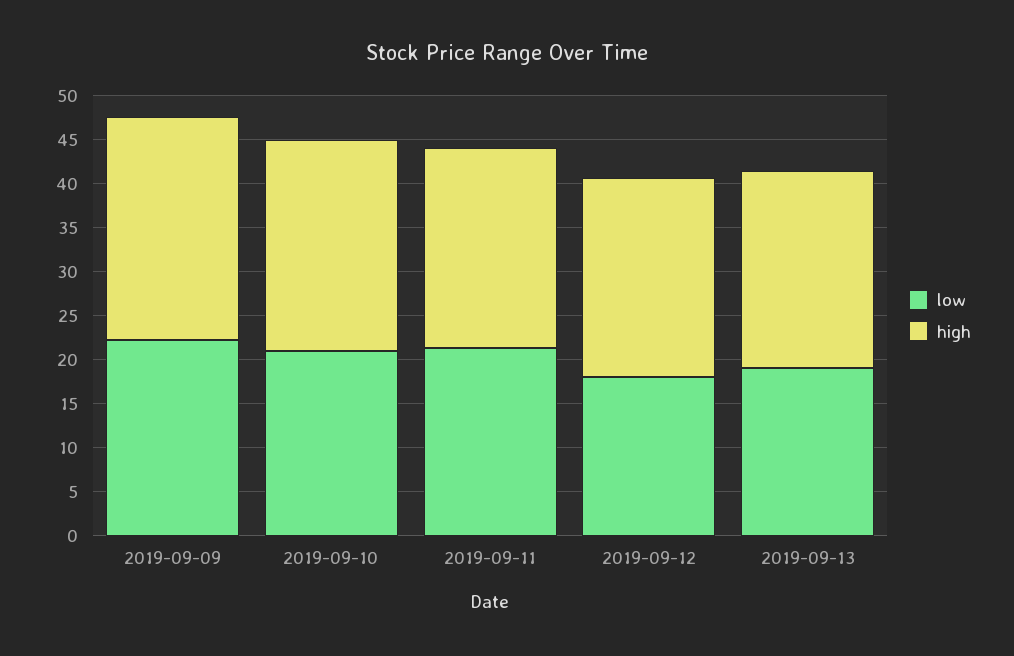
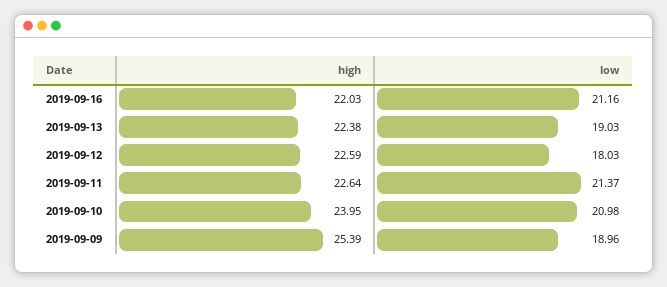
low, 2019-09-09: 22 -> 18.96
high, 2019-09-16: none -> 22.03
low, 2019-09-16: none -> 21.16

